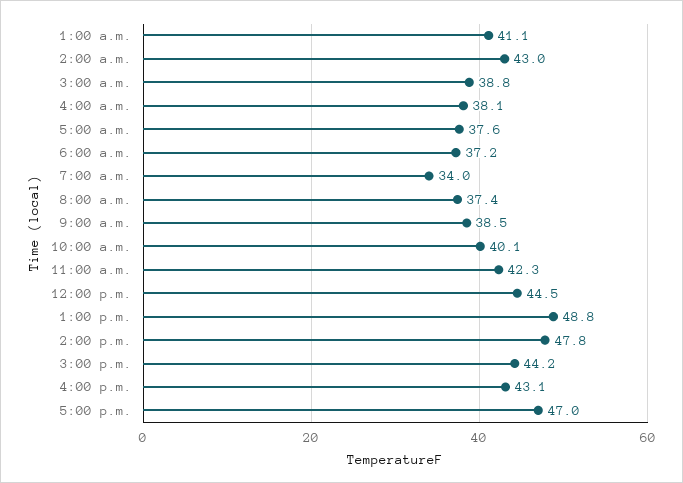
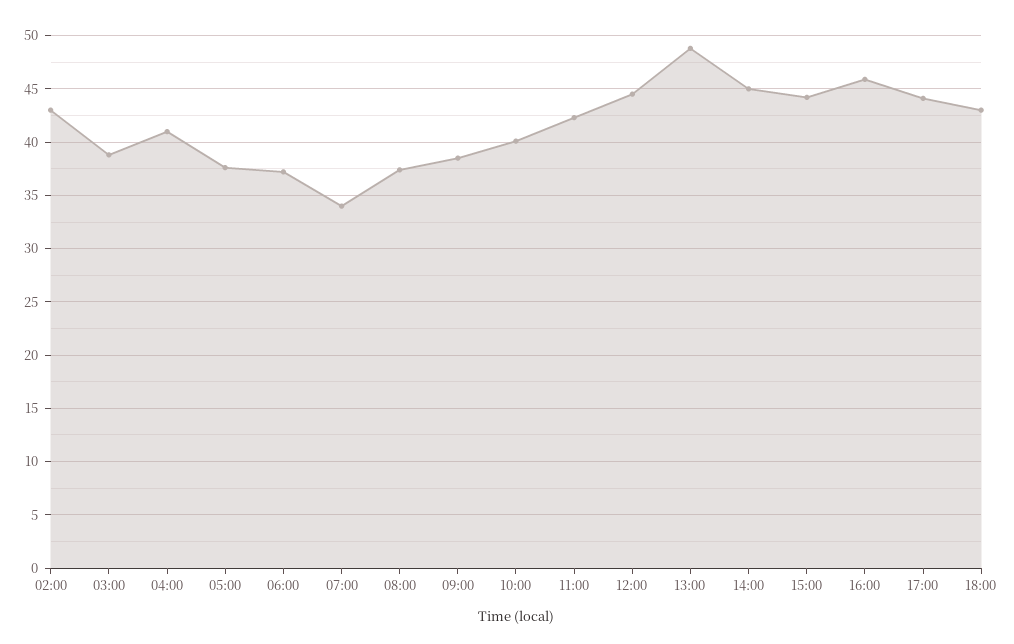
1:00 a.m.: 41.1 -> none
4:00 a.m.: 38.1 -> 41
2:00 p.m.: 47.8 -> 45
4:00 p.m.: 43.1 -> 46
5:00 p.m.: 47 -> 44
18:00: none -> 43

